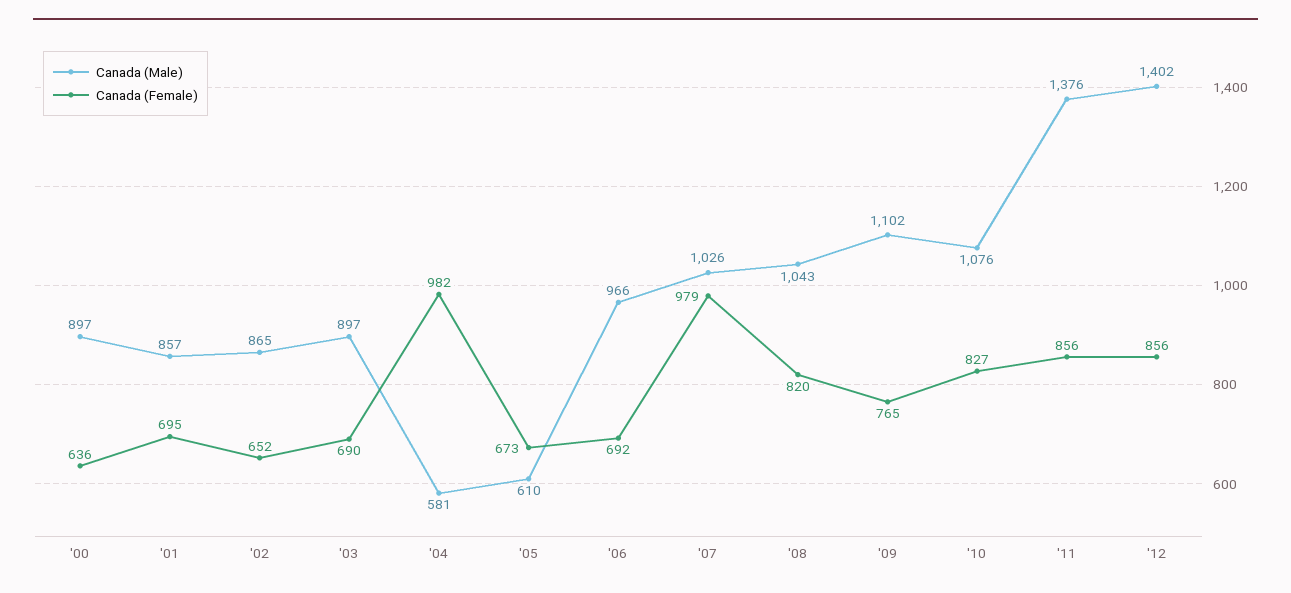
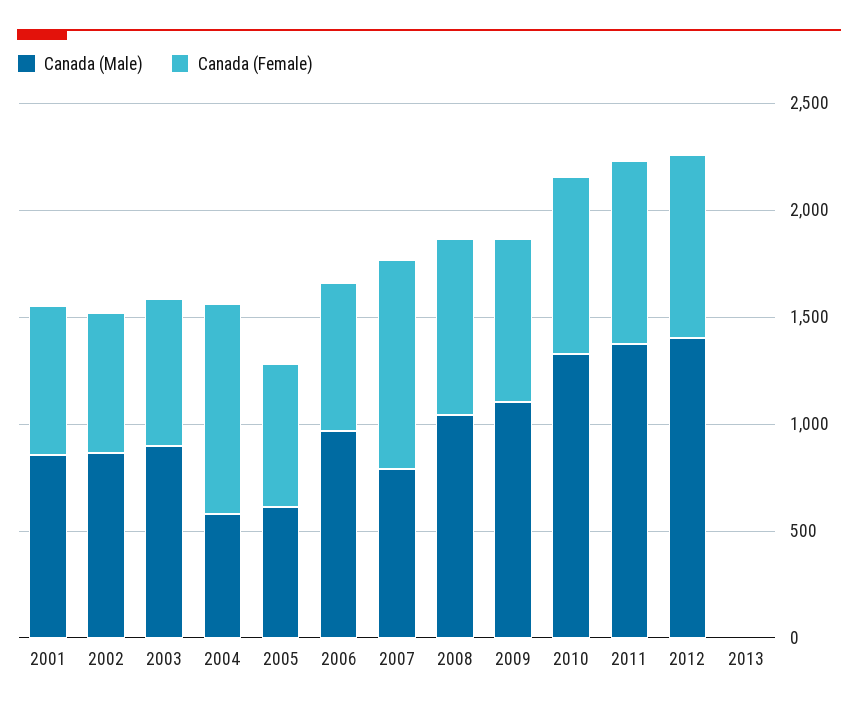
Canada (Male), '00: 897 -> none
Canada (Female), '00: 636 -> none
Canada (Male), '07: 1026 -> 800
Canada (Male), '10: 1076 -> 1300
Canada (Male), 2013: none -> 0
Canada (Female), 2013: none -> 0

